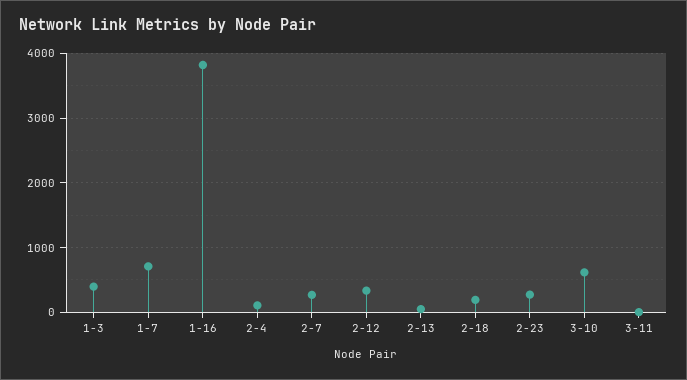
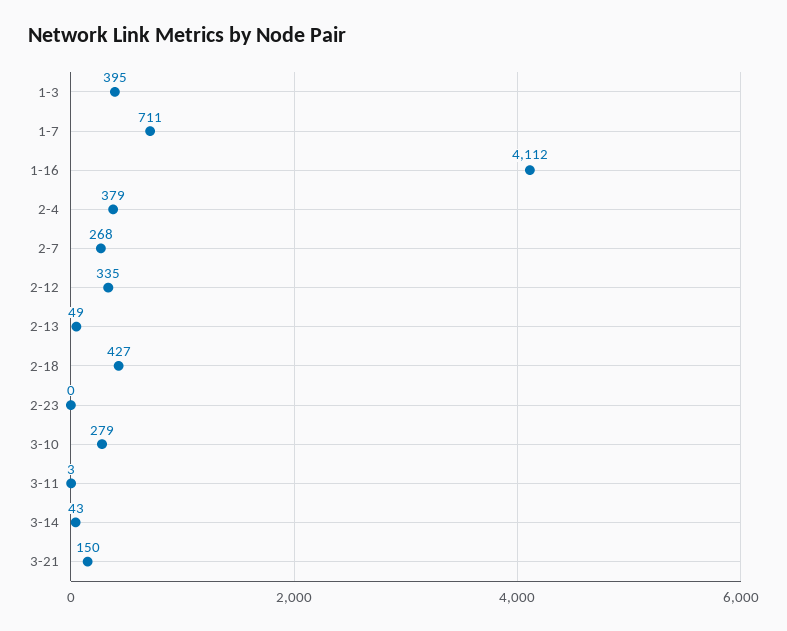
1-16: 3800 -> 4112
2-4: 100 -> 379
2-18: 200 -> 427
2-23: 300 -> 0
3-10: 600 -> 279
3-14: none -> 43
3-21: none -> 150

